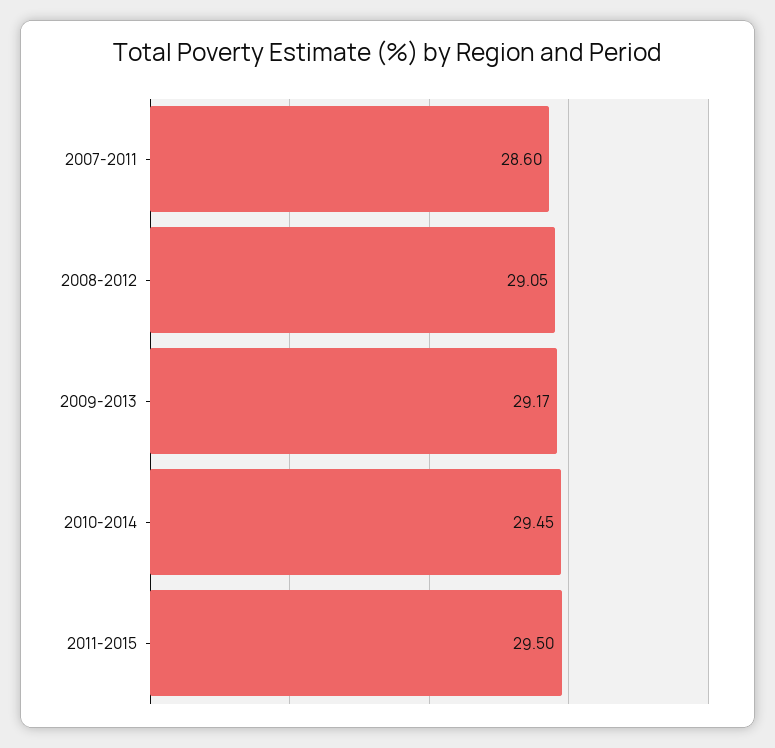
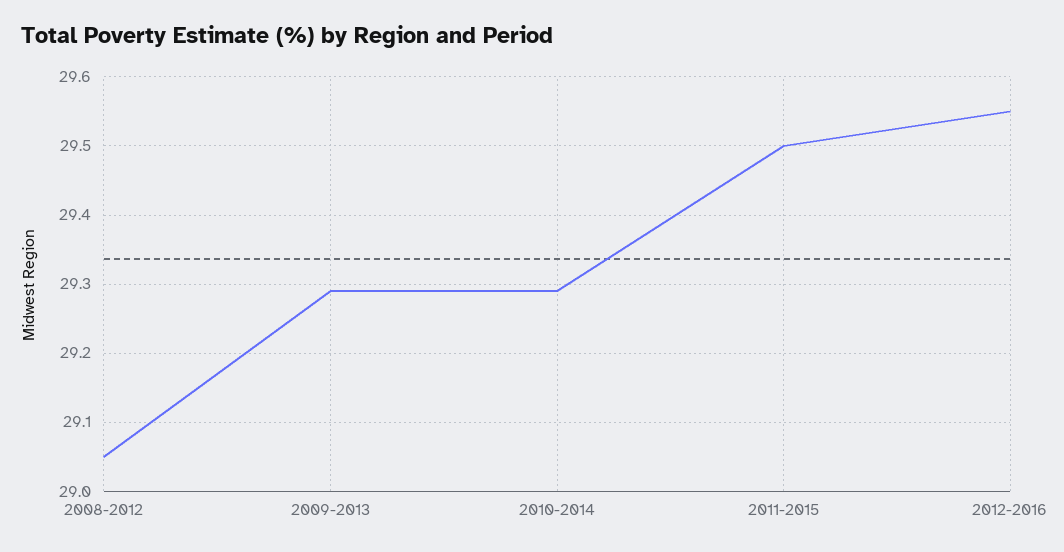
2007-2011: 28.6 -> none
2009-2013: 29.17 -> 29.29
2010-2014: 29.45 -> 29.29
2012-2016: none -> 29.55

